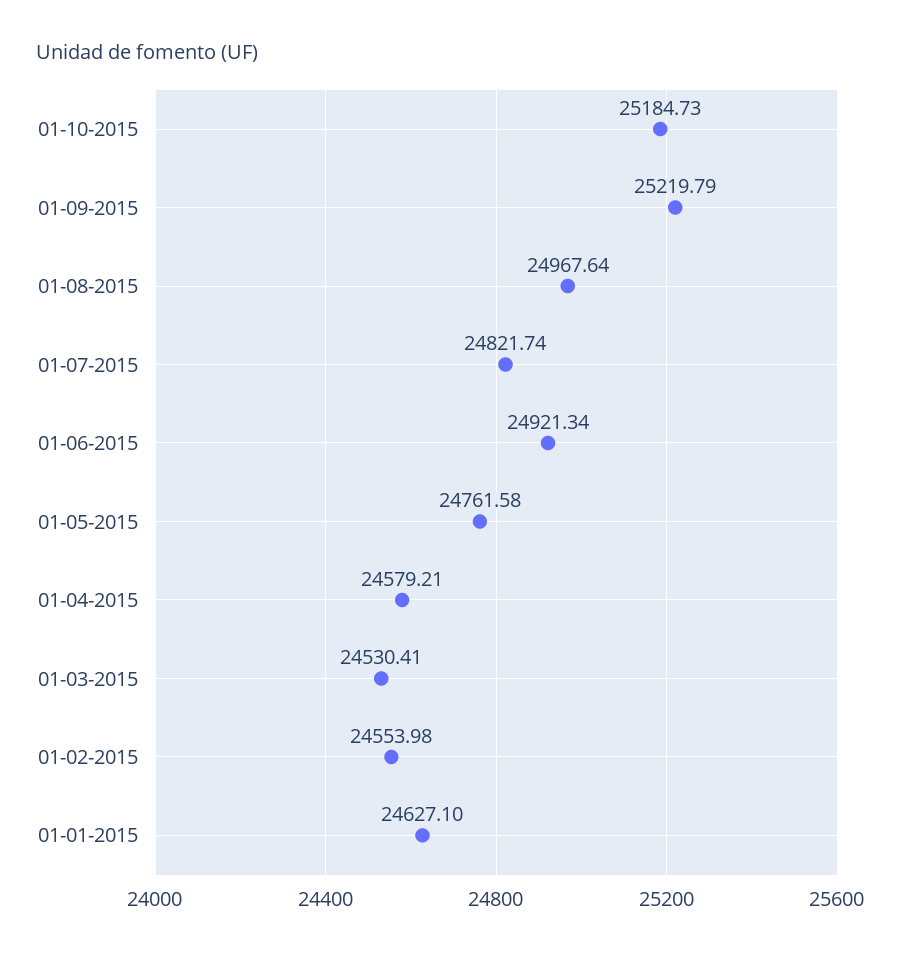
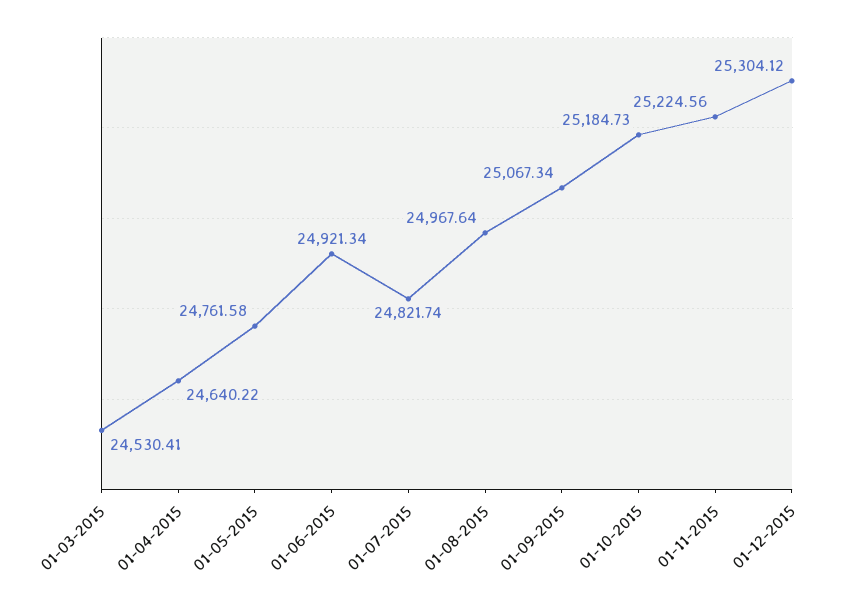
01-09-2015: 25219.79 -> 25067.34
01-04-2015: 24579.21 -> 24640.22
01-02-2015: 24553.98 -> none
01-01-2015: 24627.1 -> none
01-11-2015: none -> 25224.56
01-12-2015: none -> 25304.12

